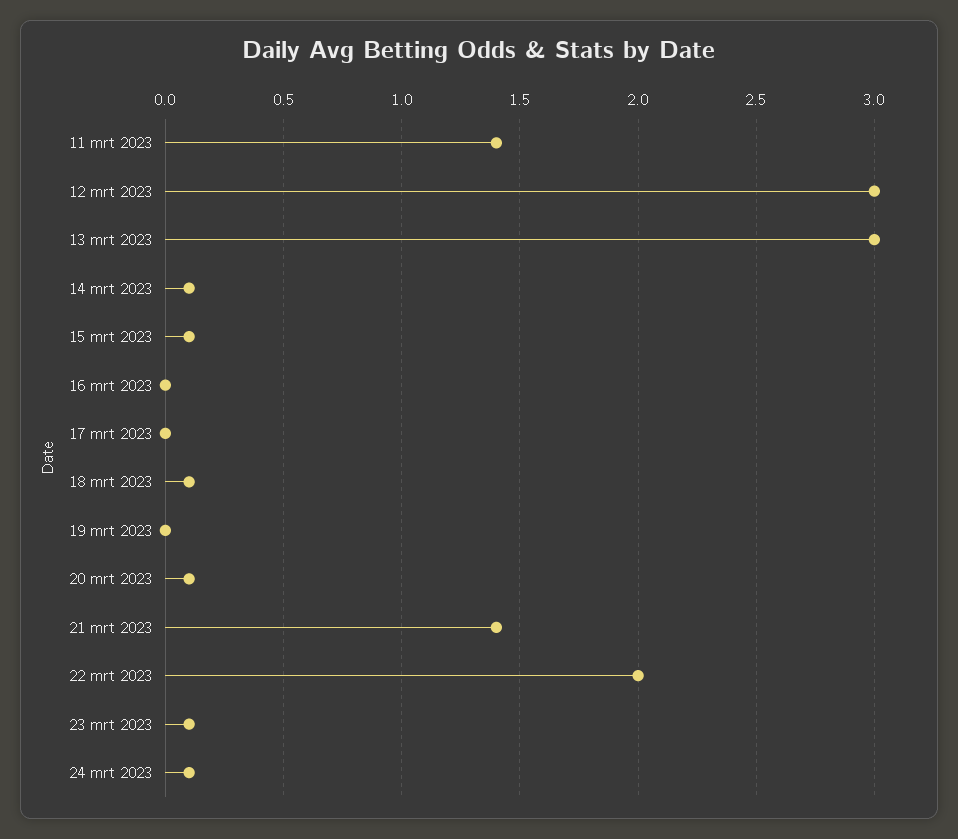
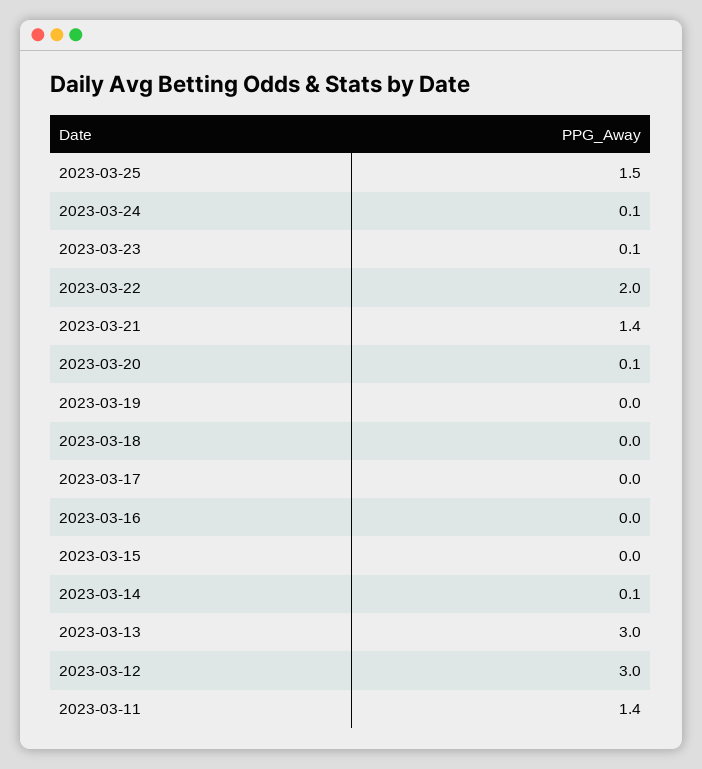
15 mrt 2023: 0.1 -> 0
18 mrt 2023: 0.1 -> 0
2023-03-25: none -> 1.5

